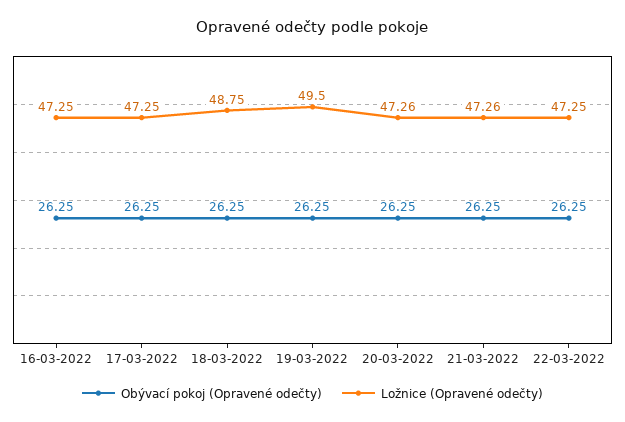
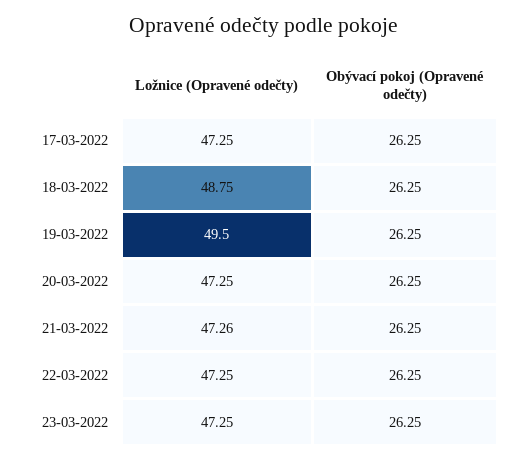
Obývací pokoj (Opravené odečty), 16-03-2022: 26.25 -> none
Ložnice (Opravené odečty), 16-03-2022: 47.25 -> none
Ložnice (Opravené odečty), 20-03-2022: 47.26 -> 47.25
Ložnice (Opravené odečty), 23-03-2022: none -> 47.25
Obývací pokoj (Opravené odečty), 23-03-2022: none -> 26.25

